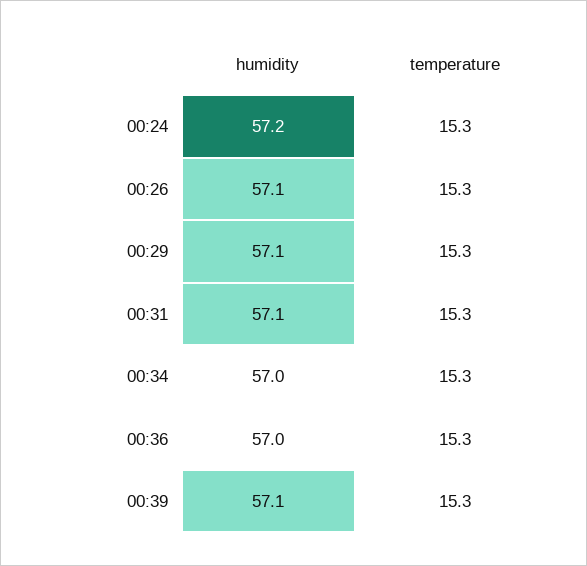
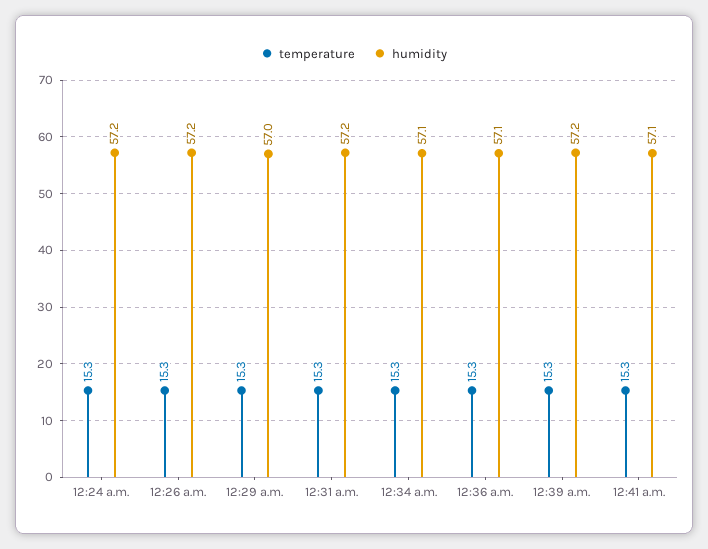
humidity, 00:26: 57.1 -> 57.2
humidity, 00:29: 57.1 -> 57
humidity, 00:31: 57.1 -> 57.2
humidity, 00:34: 57 -> 57.1
humidity, 00:36: 57 -> 57.1
humidity, 00:39: 57.1 -> 57.2
temperature, 12:41 a.m.: none -> 15.3
humidity, 12:41 a.m.: none -> 57.1

